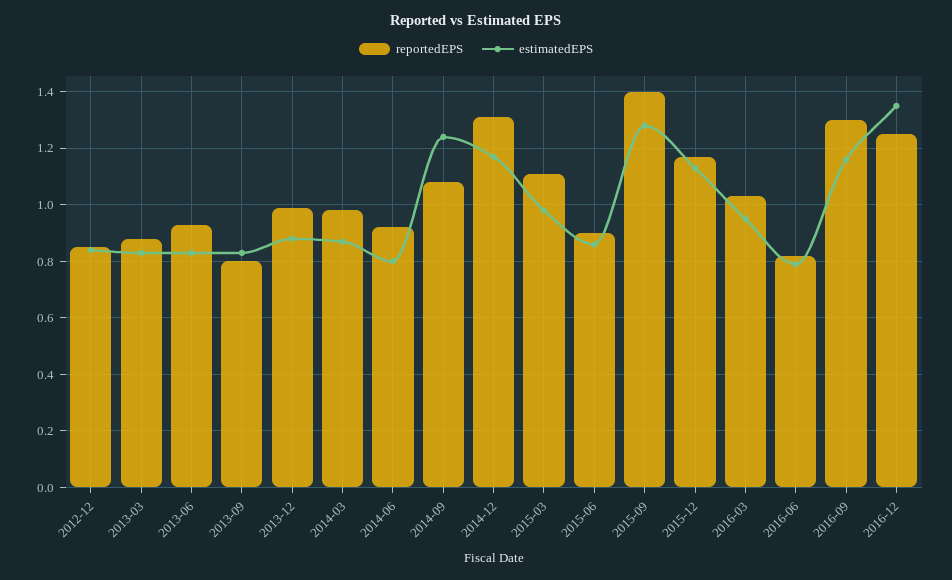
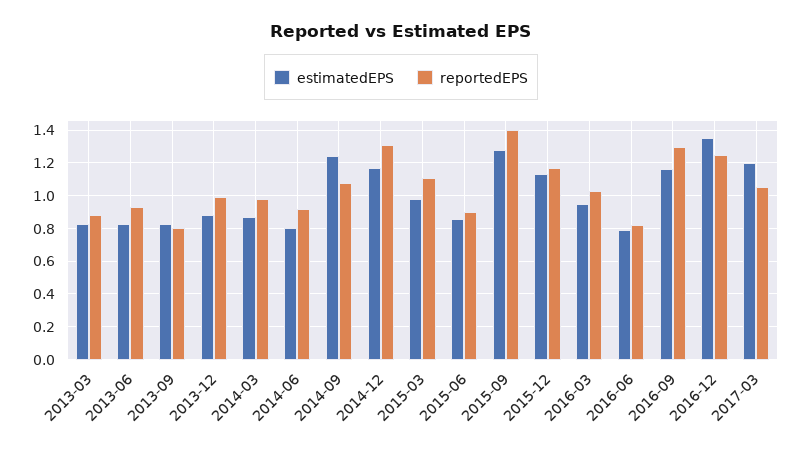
reportedEPS, 2012-12: 0.85 -> none
estimatedEPS, 2012-12: 0.85 -> none
estimatedEPS, 2017-03: none -> 1.2
reportedEPS, 2017-03: none -> 1.05

